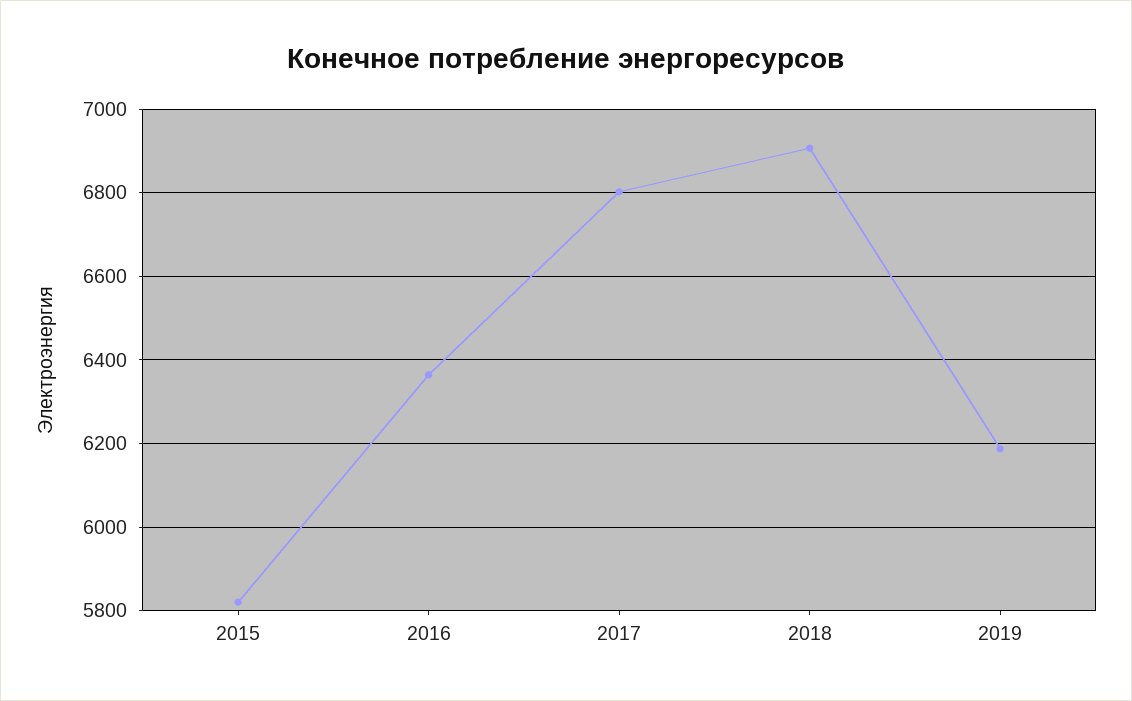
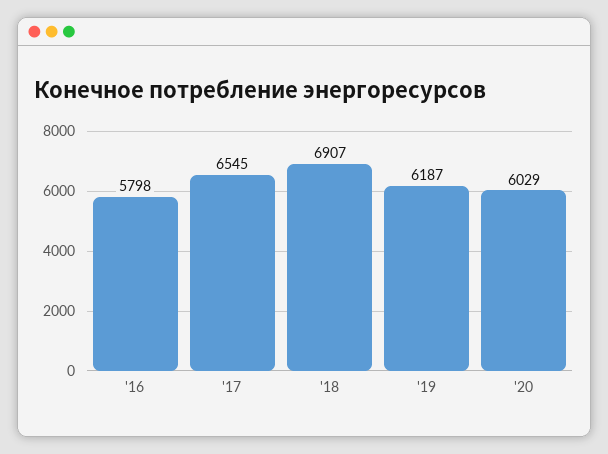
2015: 5820 -> none
2016: 6360 -> 5798
2017: 6800 -> 6545
'20: none -> 6029

